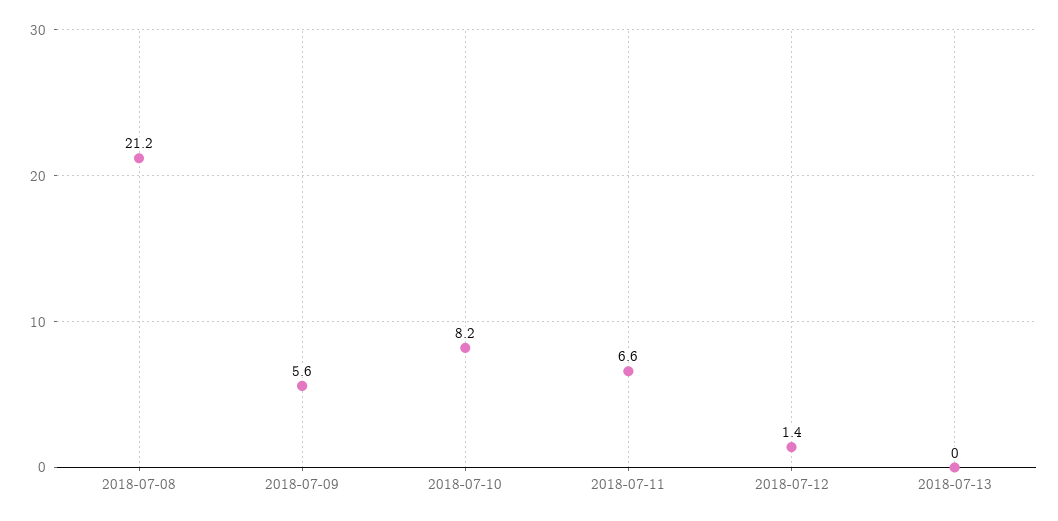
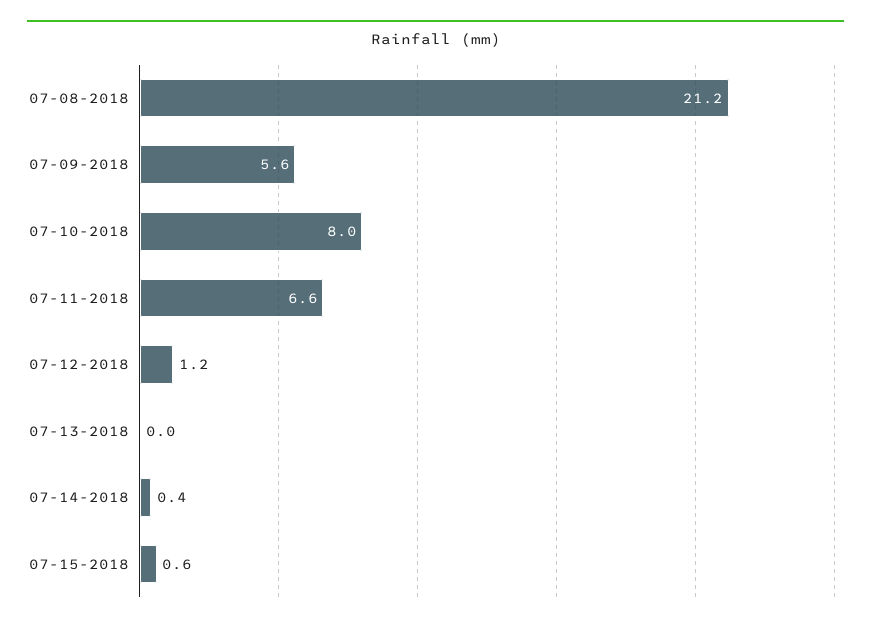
2018-07-10: 8.2 -> 8
2018-07-12: 1.4 -> 1.2
07-14-2018: none -> 0.4
07-15-2018: none -> 0.6

